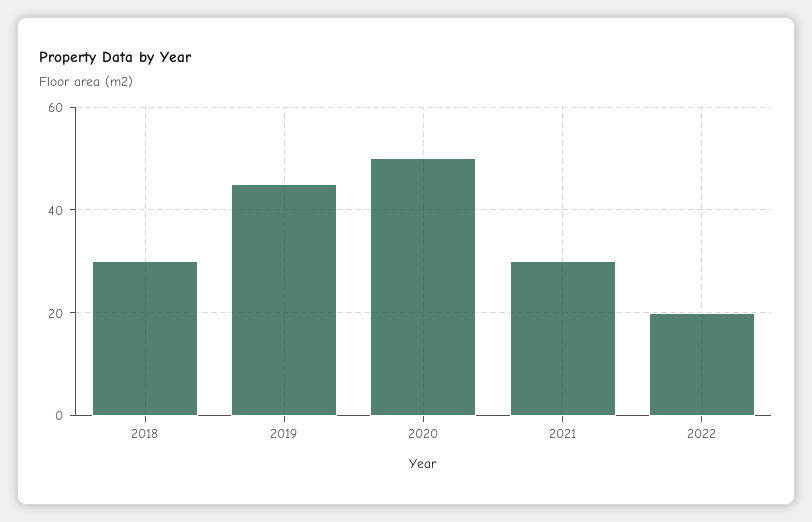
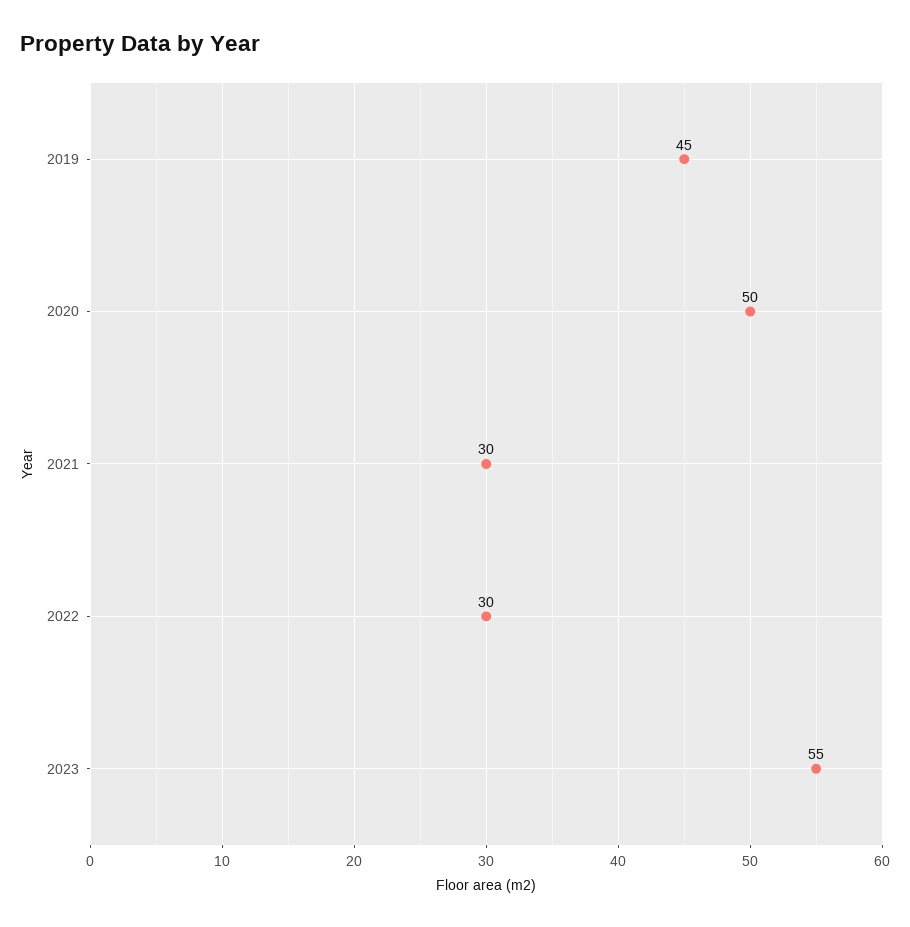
2018: 30 -> none
2022: 20 -> 30
2023: none -> 55

